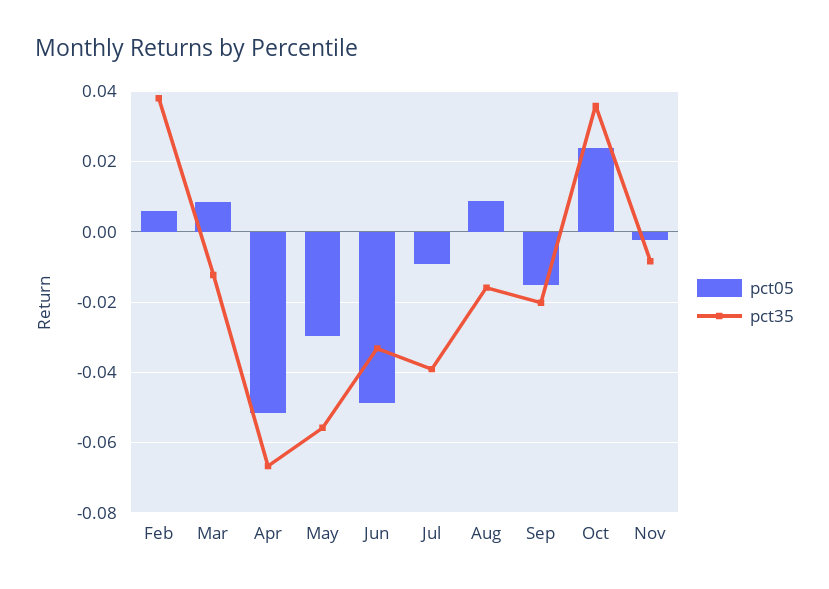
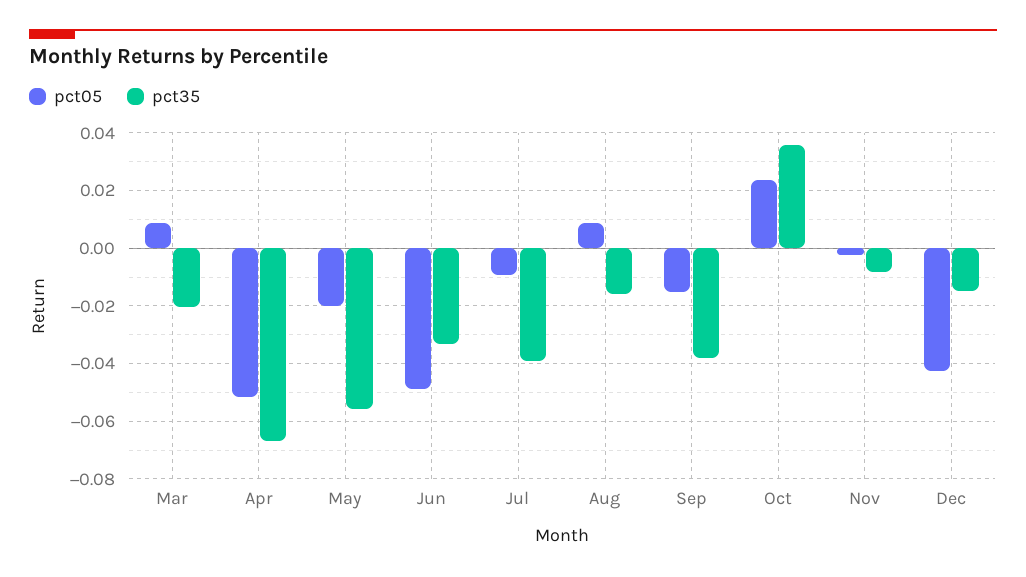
pct05, Feb: 0.006 -> none
pct35, Feb: 0.038 -> none
pct35, Mar: -0.012 -> -0.02
pct05, May: -0.03 -> -0.02
pct35, Sep: -0.02 -> -0.0375
pct05, Dec: none -> -0.0425
pct35, Dec: none -> -0.015

